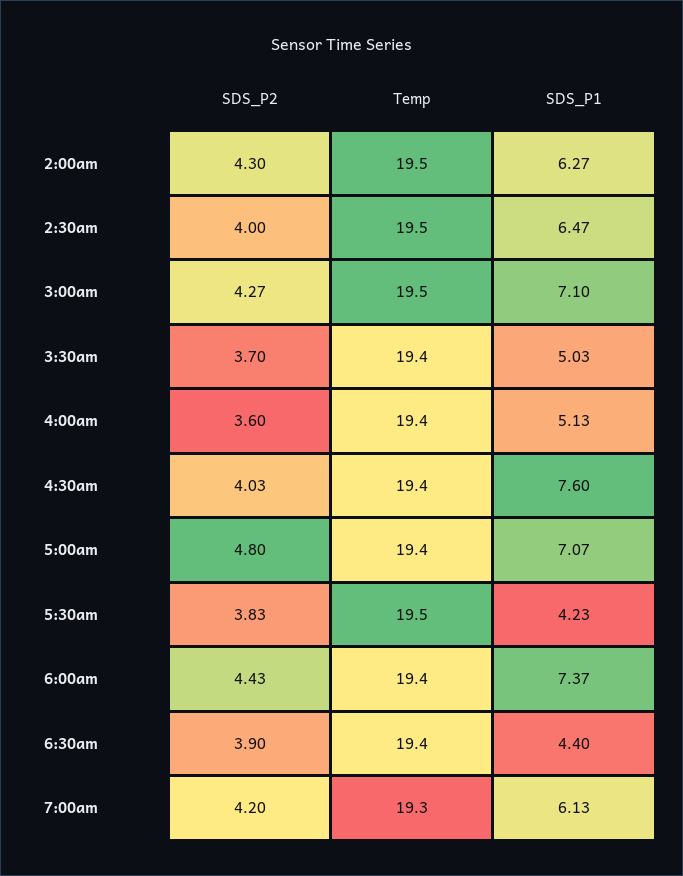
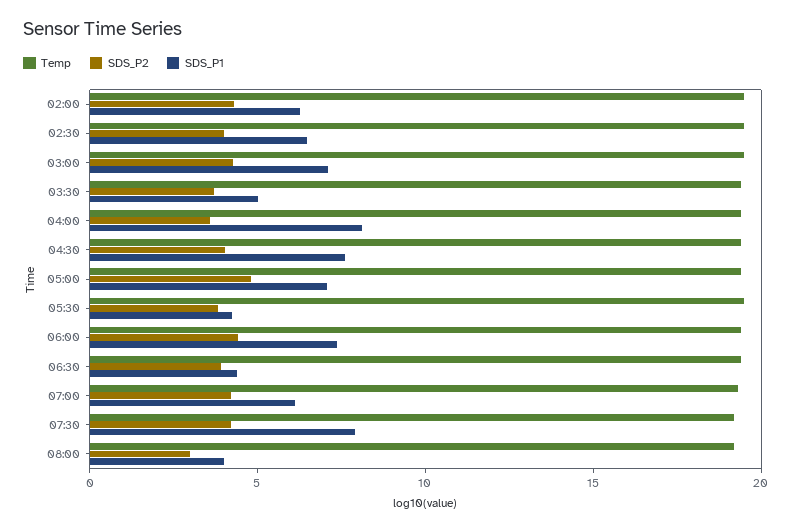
SDS_P1, 4:00am: 5.13 -> 8
Temp, 07:30: none -> 19
SDS_P2, 07:30: none -> 4
SDS_P1, 07:30: none -> 8
Temp, 08:00: none -> 19
SDS_P2, 08:00: none -> 3
SDS_P1, 08:00: none -> 4

